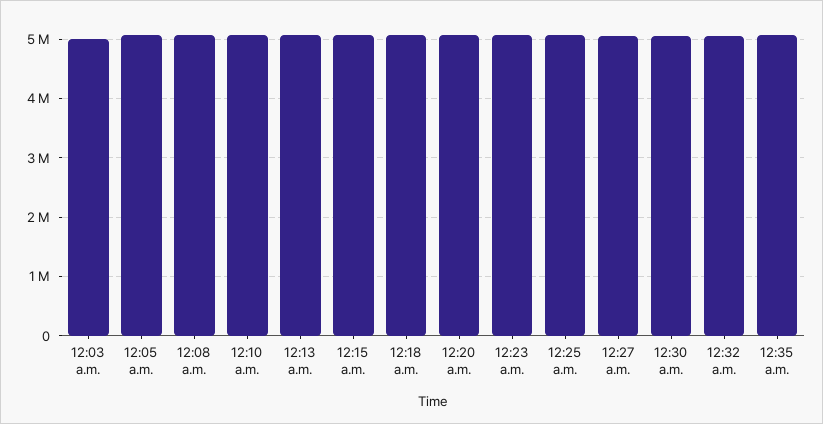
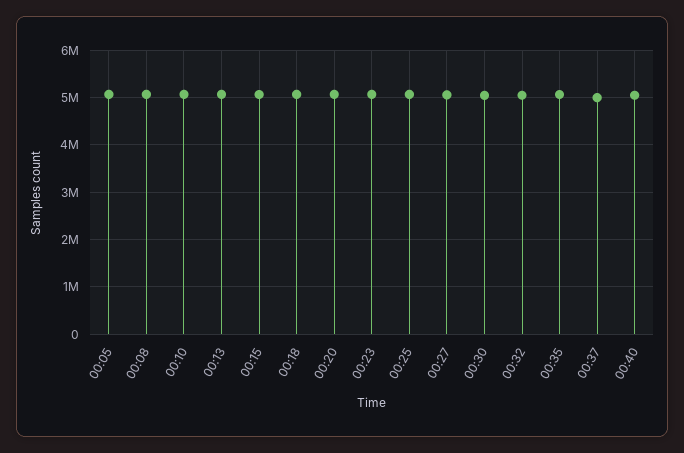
12:03 a.m.: 5000000 -> none
00:37: none -> 5000000
00:40: none -> 5000000

